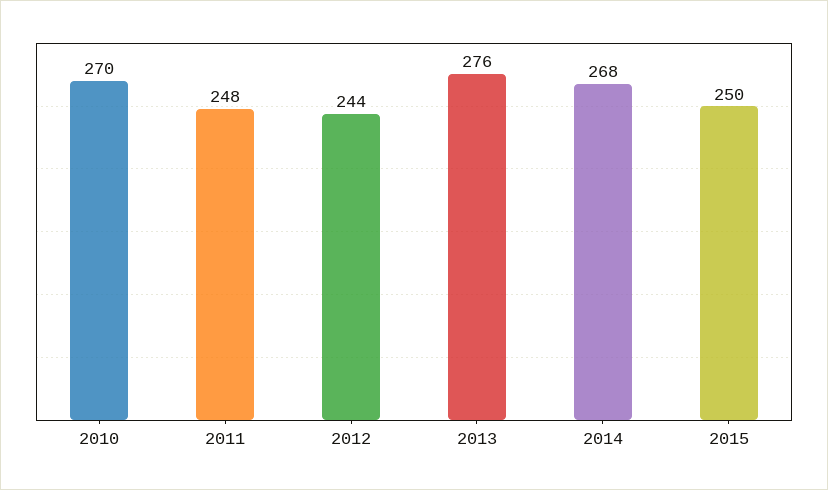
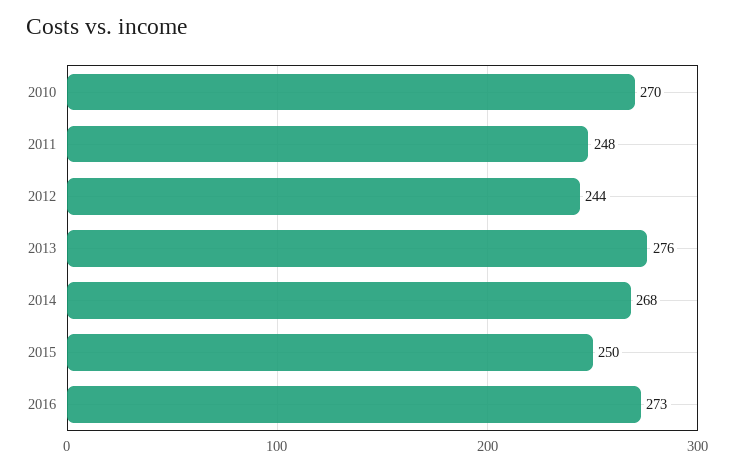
2016: none -> 273

